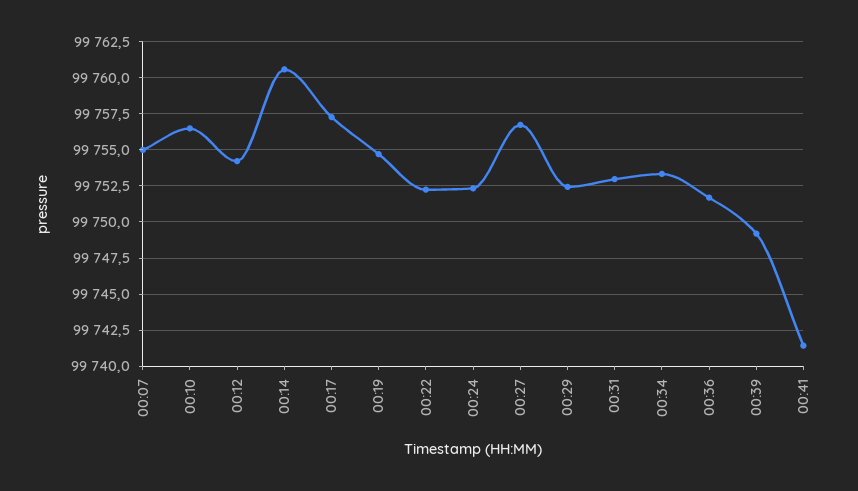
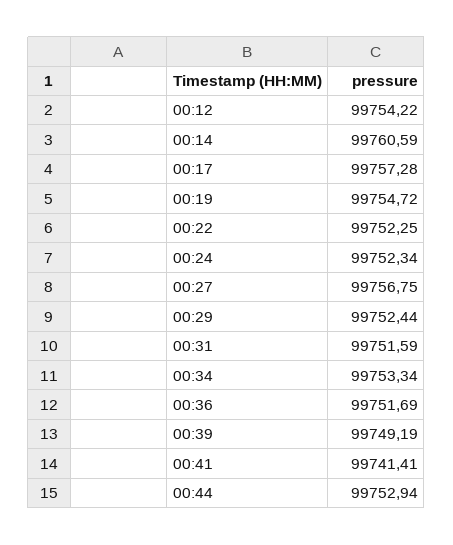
00:07: 99755 -> none
00:10: 99756.5 -> none
00:31: 99753 -> 99751.59
00:44: none -> 99752.94

